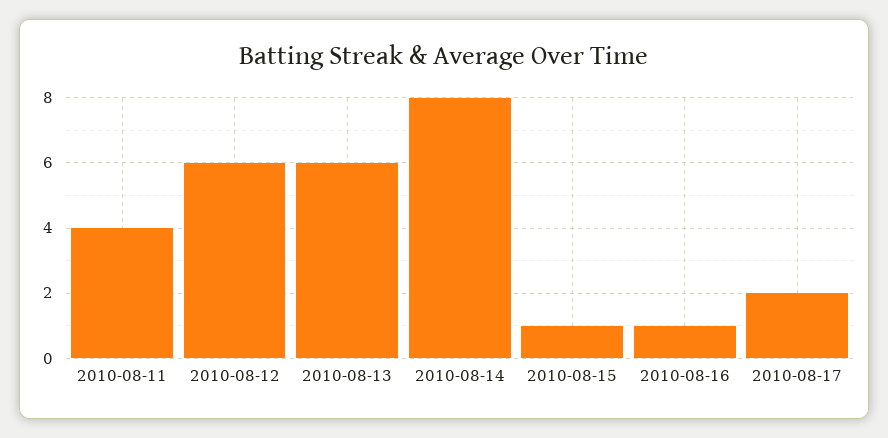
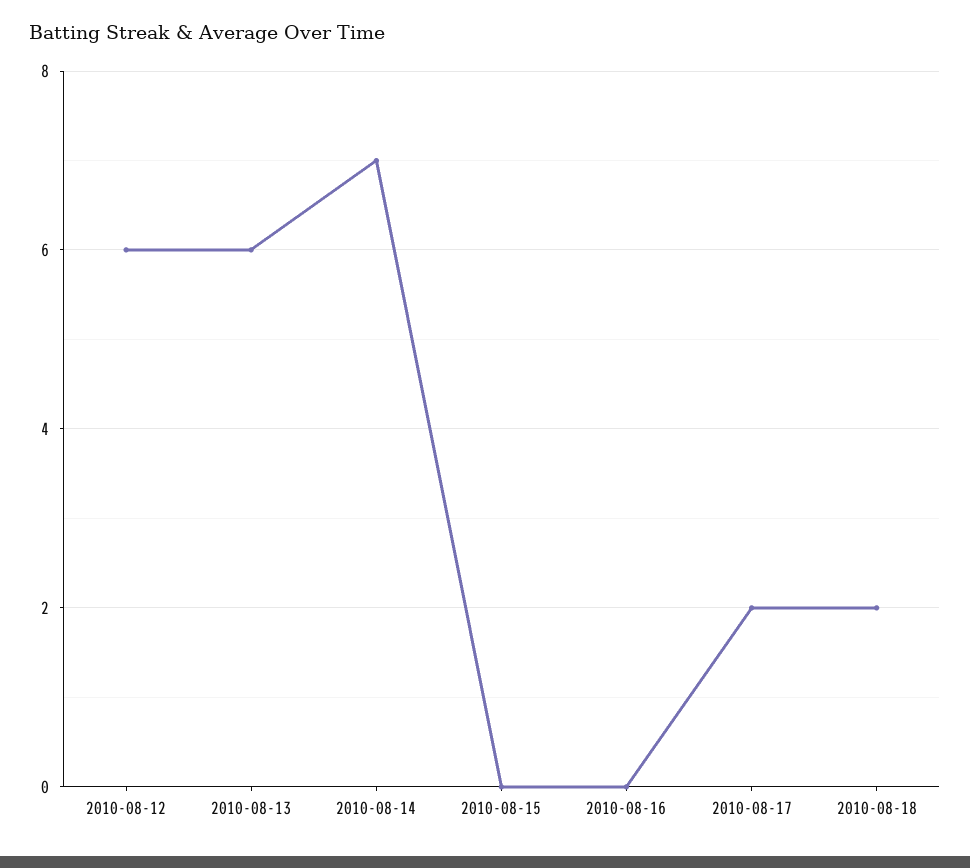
2010-08-11: 4 -> none
2010-08-14: 8 -> 7
2010-08-15: 1 -> 0
2010-08-16: 1 -> 0
2010-08-18: none -> 2

